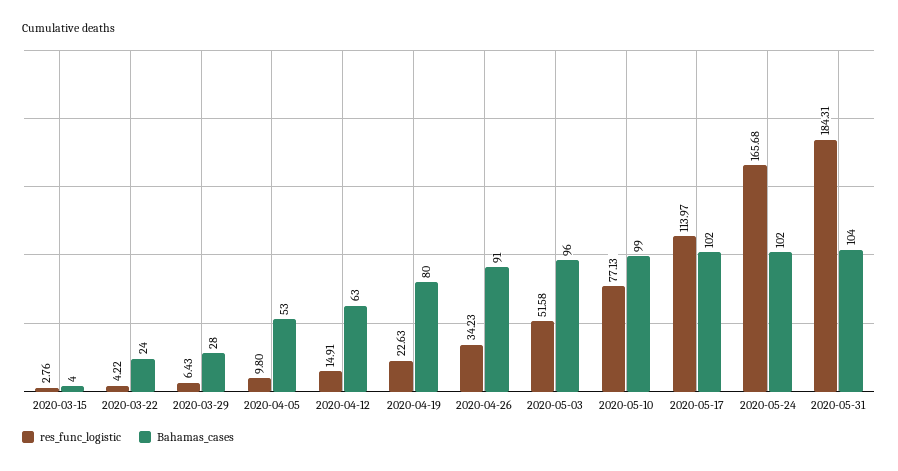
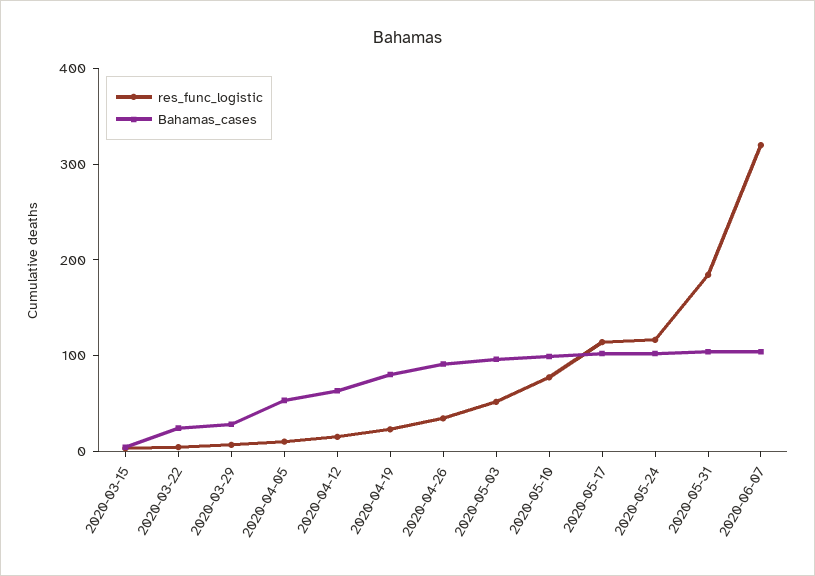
res_func_logistic, 2020-05-24: 165.68 -> 120
res_func_logistic, 2020-06-07: none -> 320
Bahamas_cases, 2020-06-07: none -> 100

